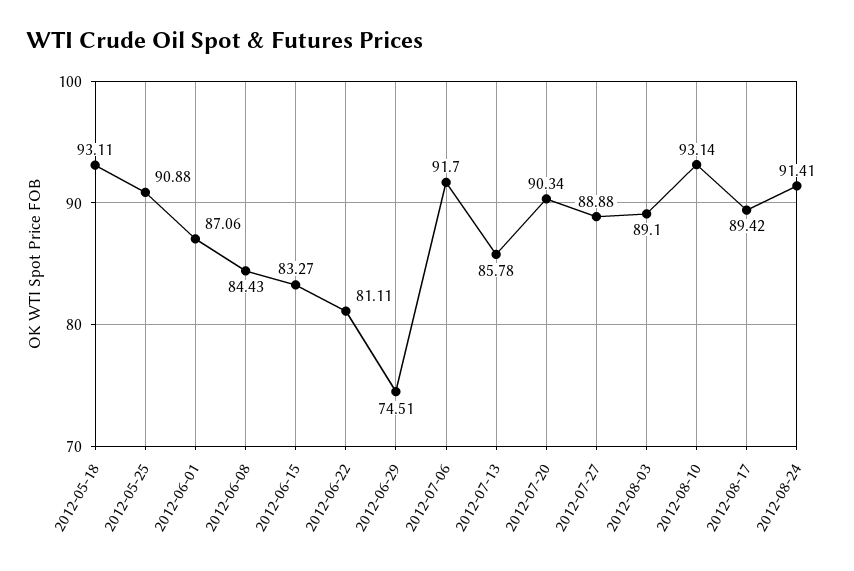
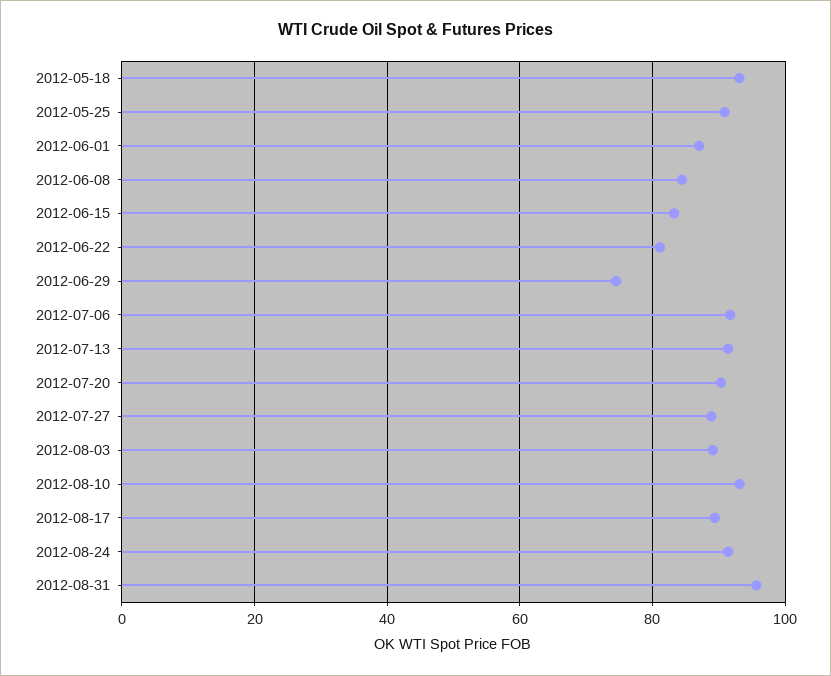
2012-07-13: 85.78 -> 92
2012-08-31: none -> 96

